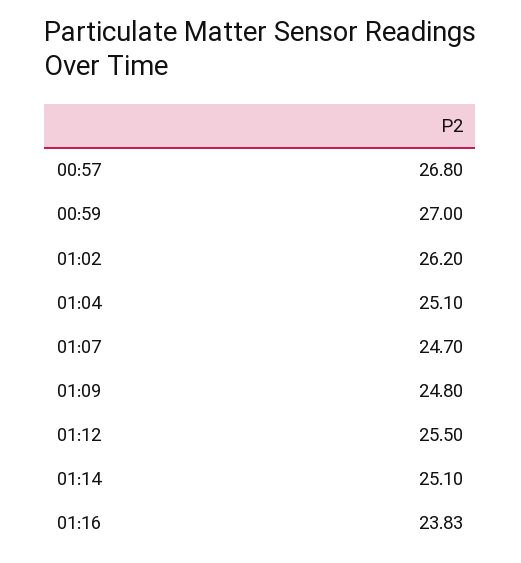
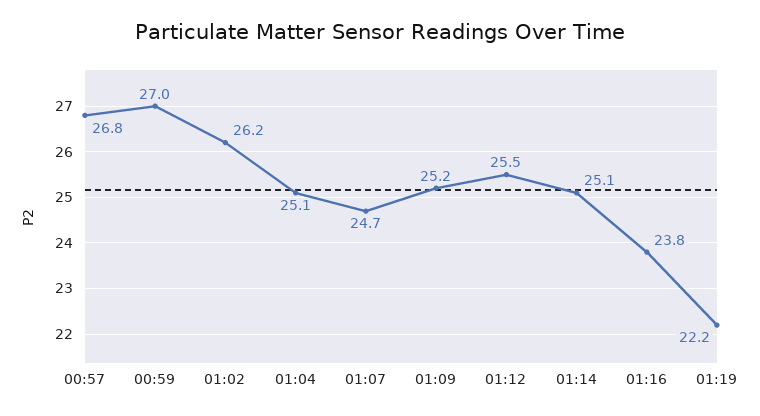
01:09: 24.8 -> 25.2
01:19: none -> 22.2

